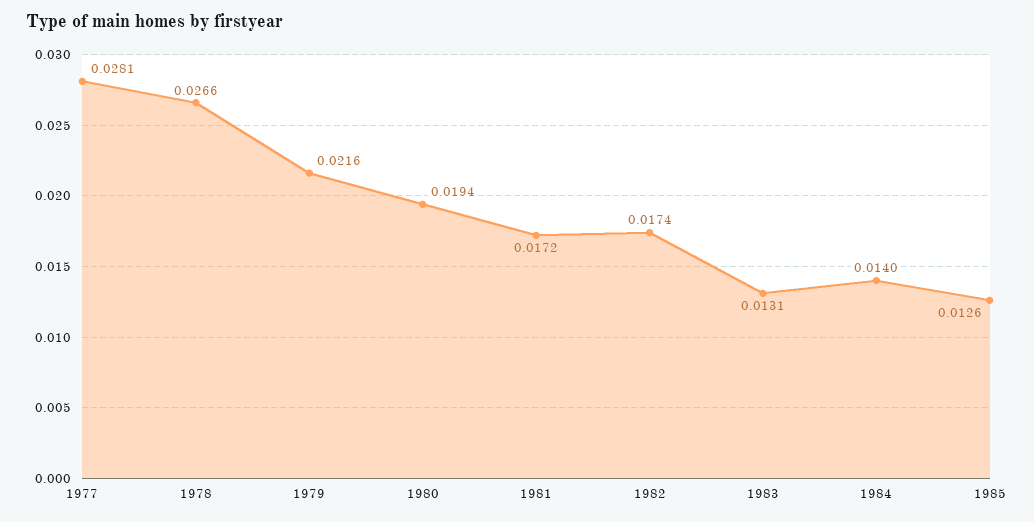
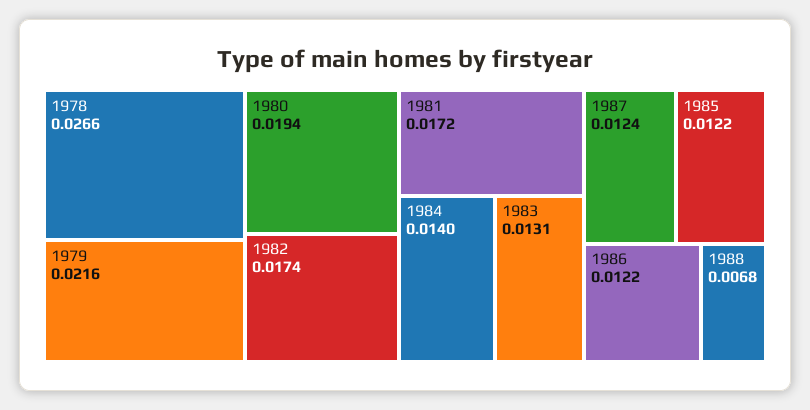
1977: 0.0281 -> none
1985: 0.0126 -> 0.0122
1987: none -> 0.0124
1986: none -> 0.0122
1988: none -> 0.0068

